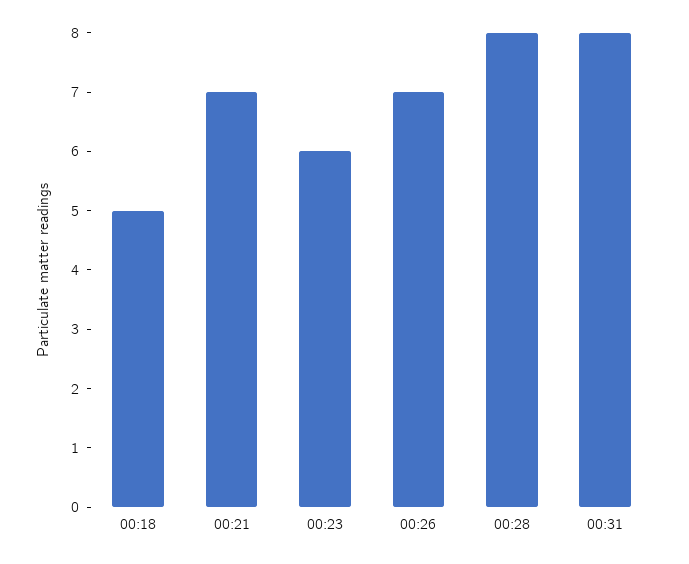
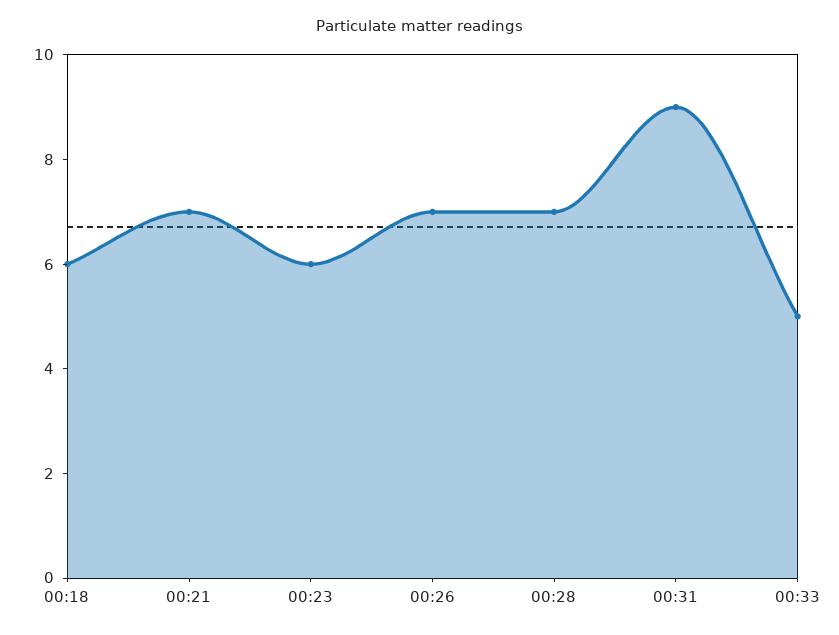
00:18: 5 -> 6
00:28: 8 -> 7
00:31: 8 -> 9
00:33: none -> 5

